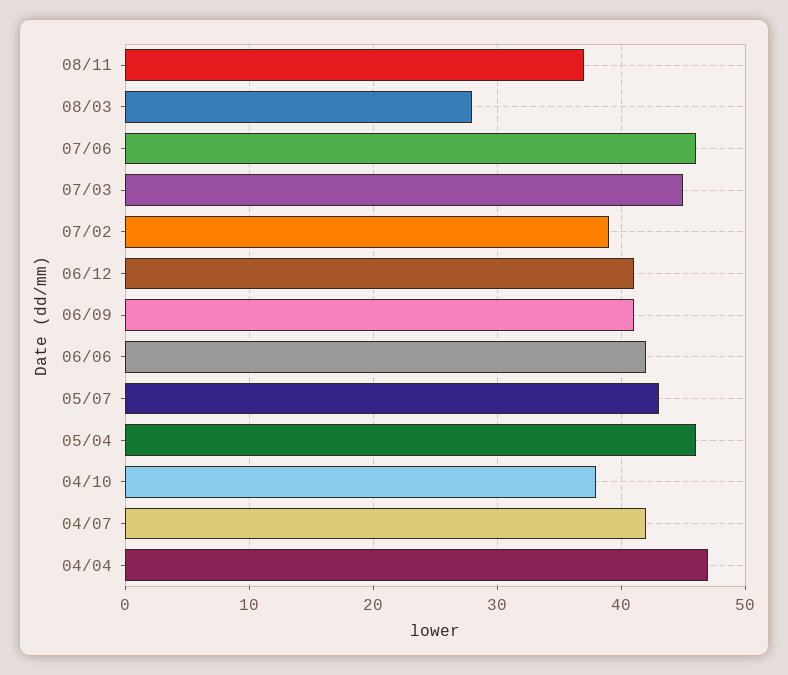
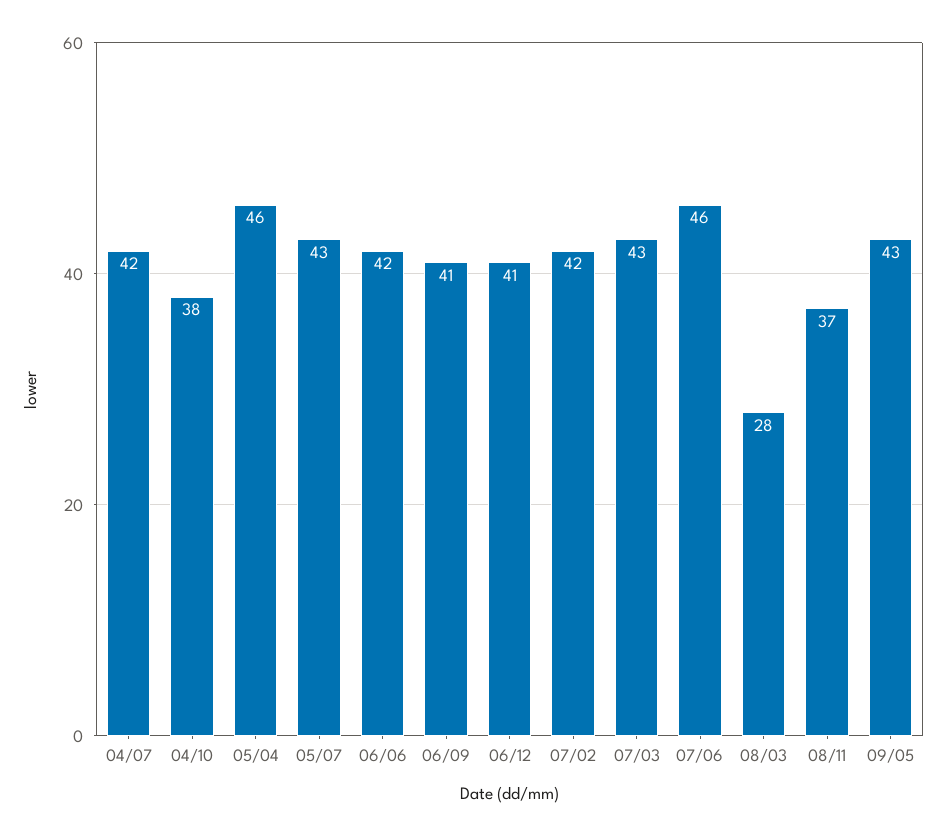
07/03: 45 -> 43
07/02: 39 -> 42
04/04: 47 -> none
09/05: none -> 43

